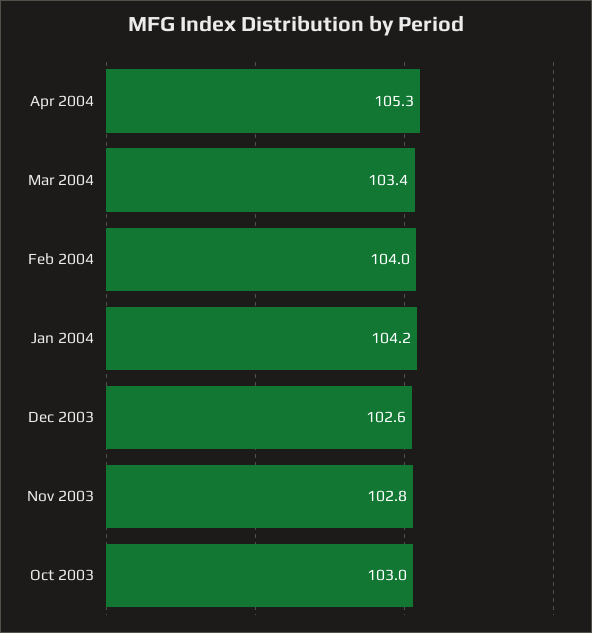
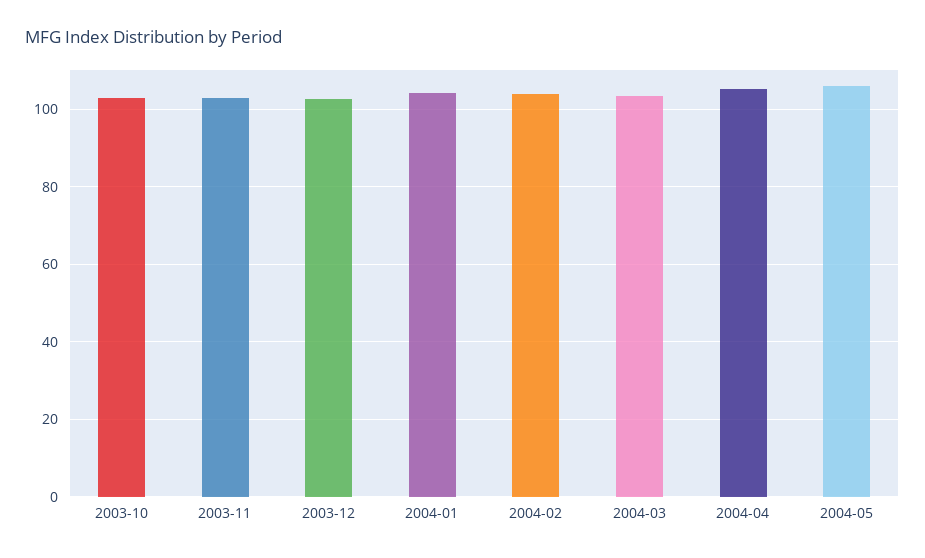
2004-05: none -> 106

